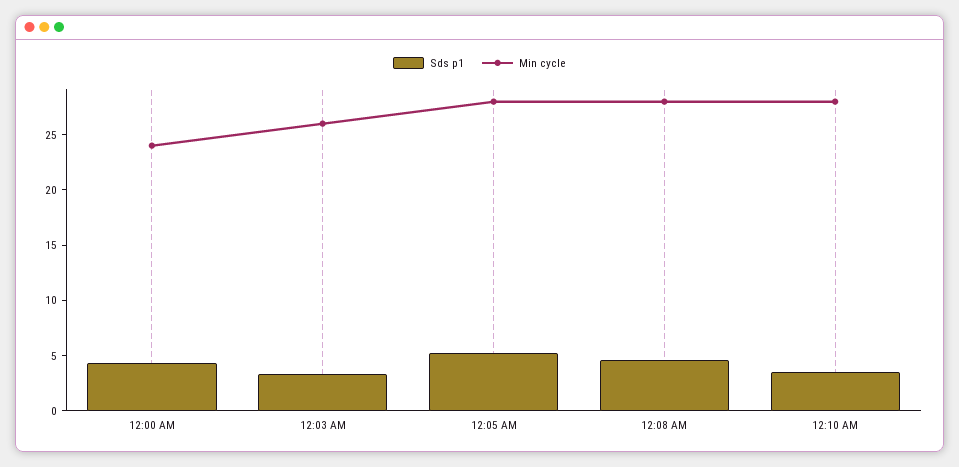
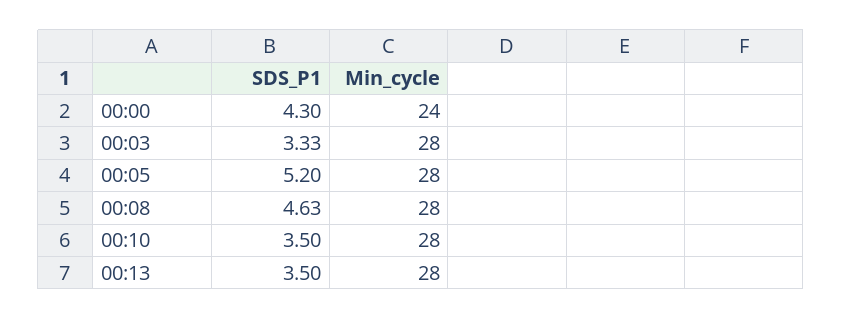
Min cycle, 12:03 AM: 26 -> 28
Sds p1, 00:13: none -> 3.5
Min cycle, 00:13: none -> 28

